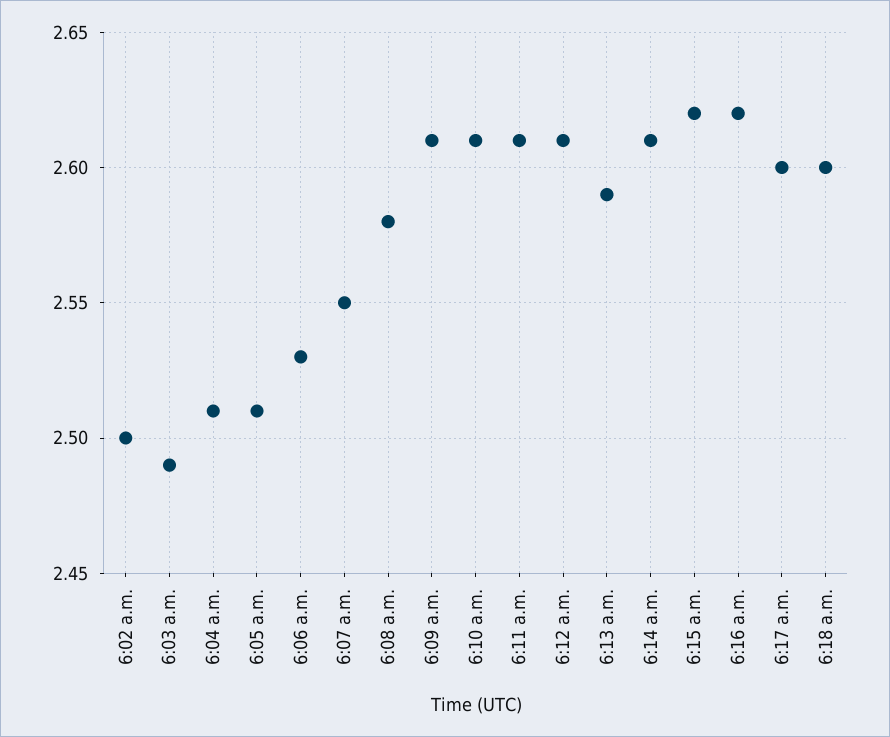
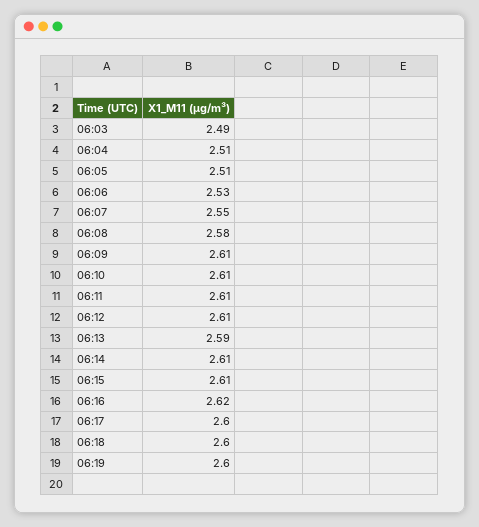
6:02 a.m.: 2.5 -> none
6:15 a.m.: 2.62 -> 2.61
06:19: none -> 2.6

